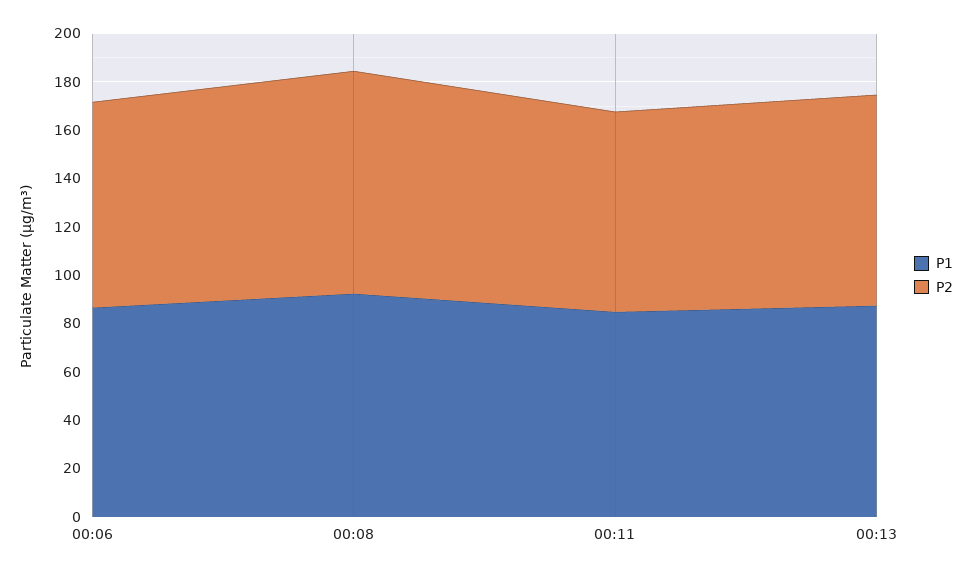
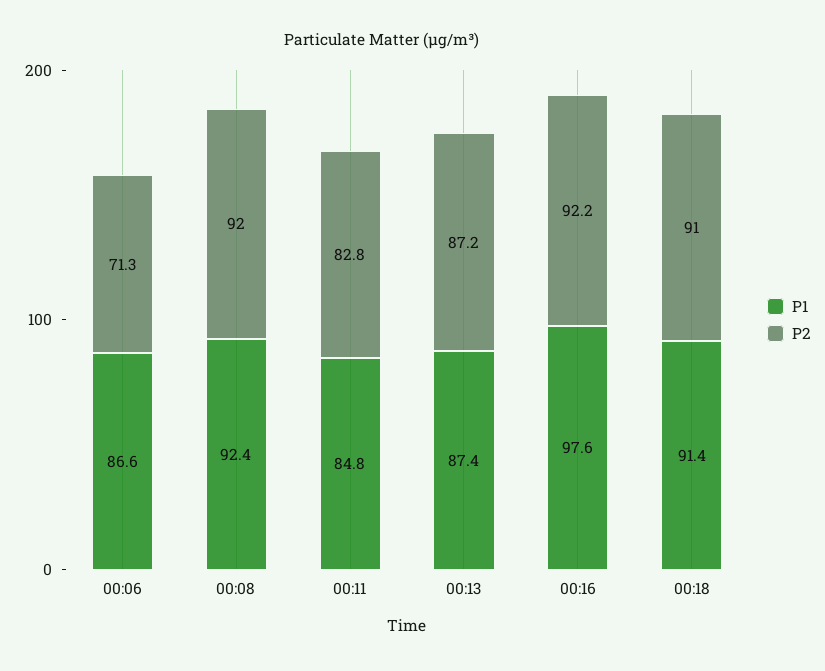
P2, 00:06: 85 -> 71.3
P1, 00:16: none -> 97.6
P2, 00:16: none -> 92.2
P1, 00:18: none -> 91.4
P2, 00:18: none -> 91

